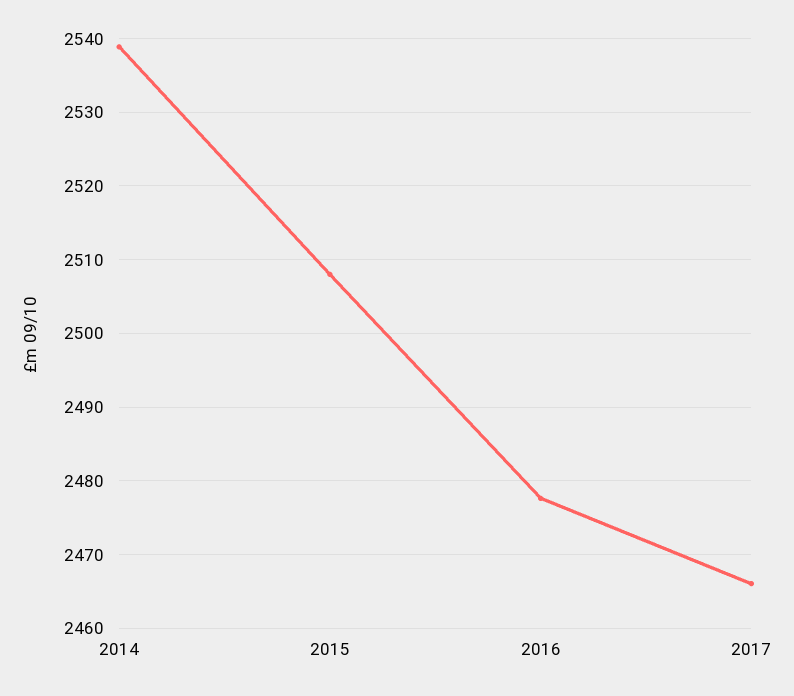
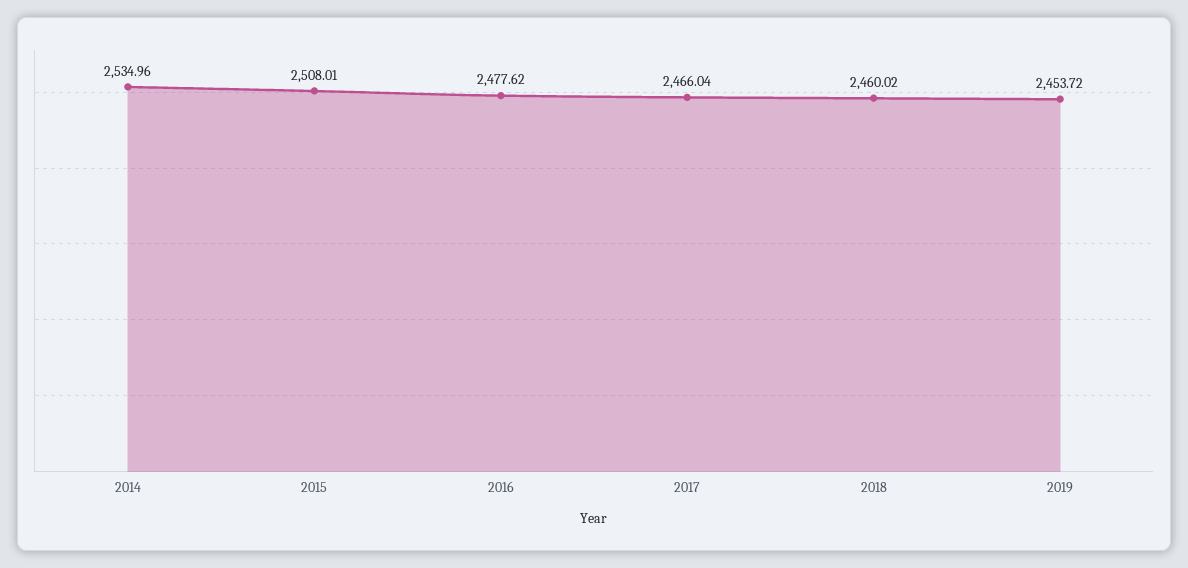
2014: 2539 -> 2534.96
2018: none -> 2460.02
2019: none -> 2453.72

